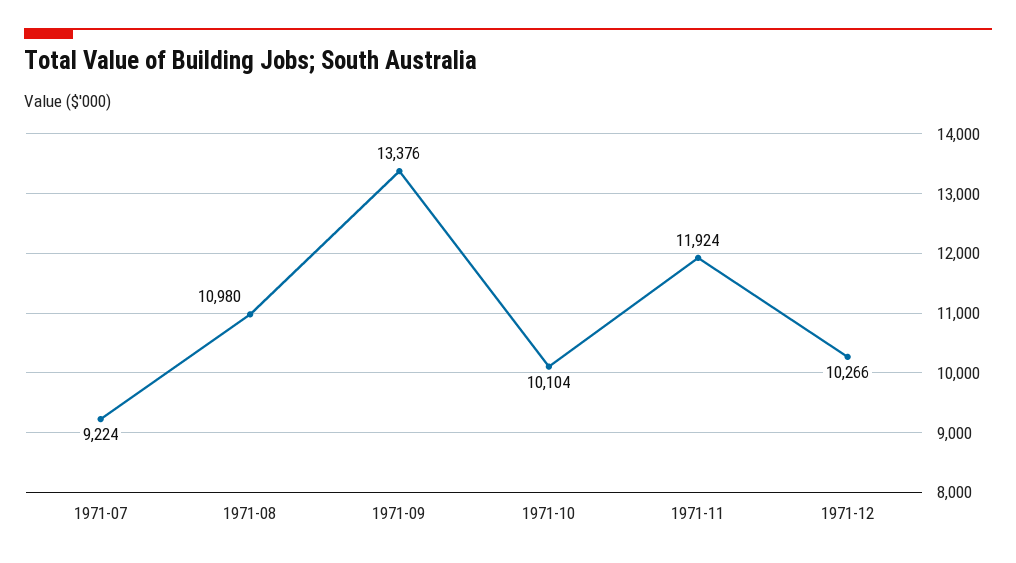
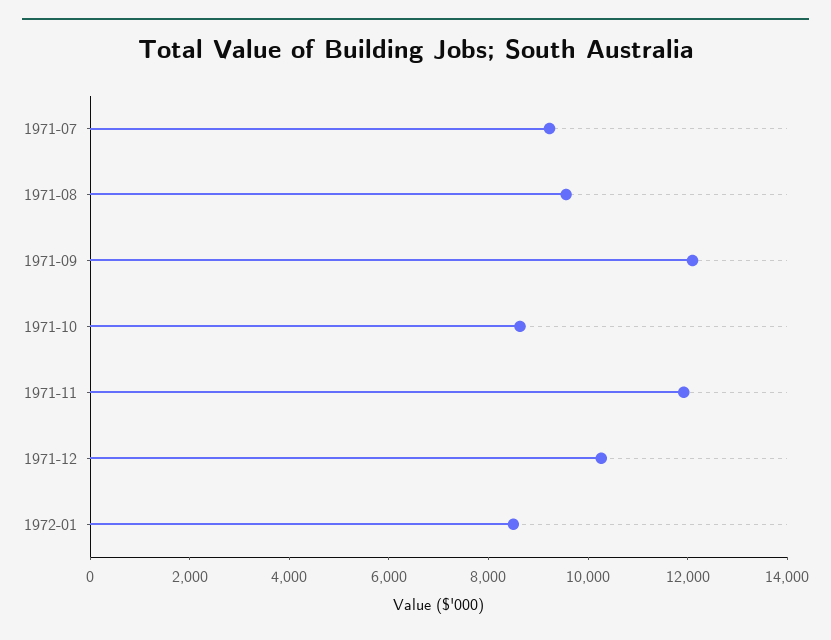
1971-08: 10980 -> 9500
1971-09: 13376 -> 12000
1971-10: 10104 -> 8500
1972-01: none -> 8500

